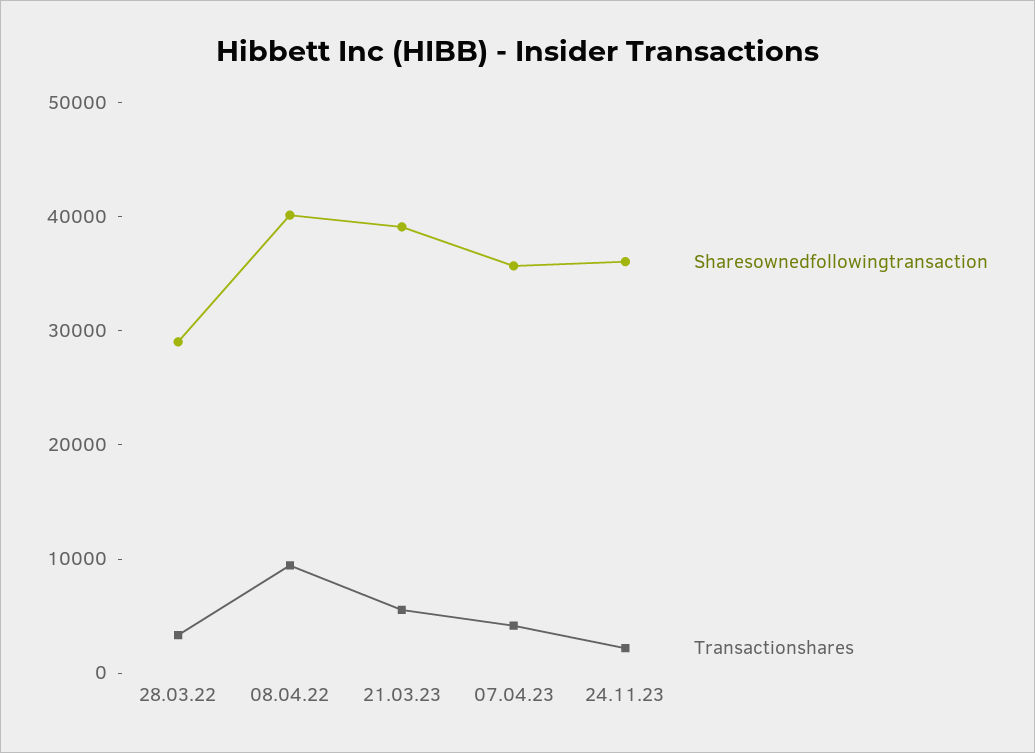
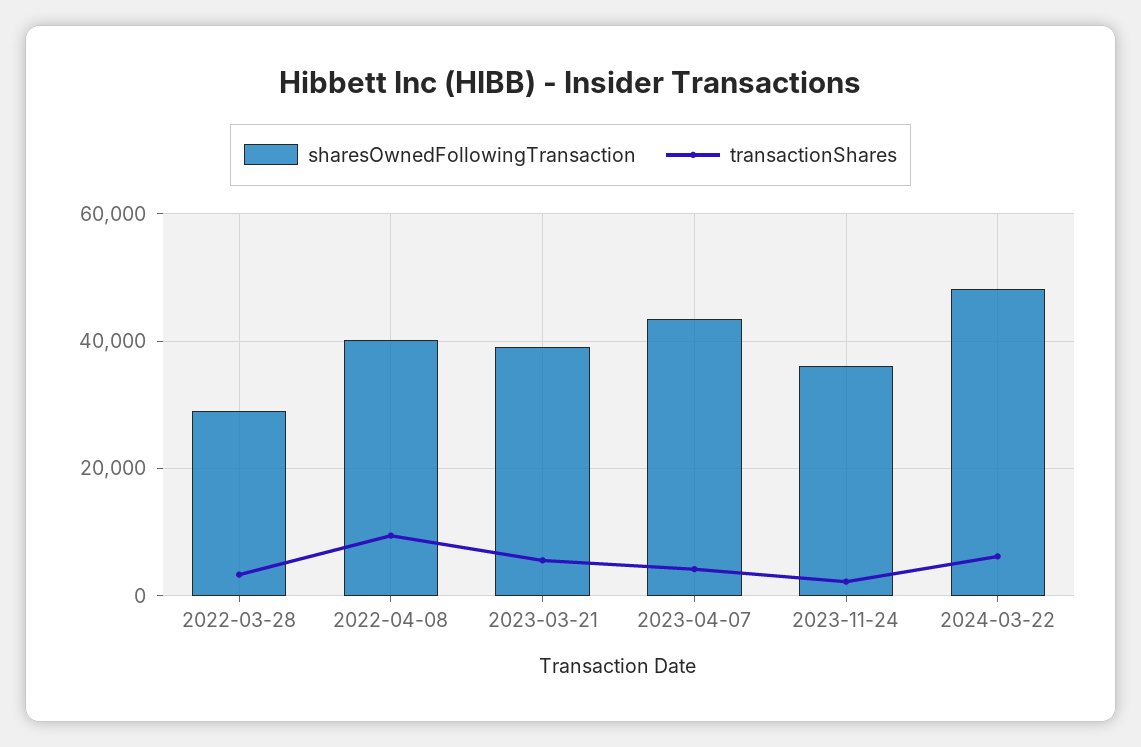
Sharesownedfollowingtransaction, 07.04.23: 36000 -> 44000
Sharesownedfollowingtransaction, 2024-03-22: none -> 48000
Transactionshares, 2024-03-22: none -> 6000

